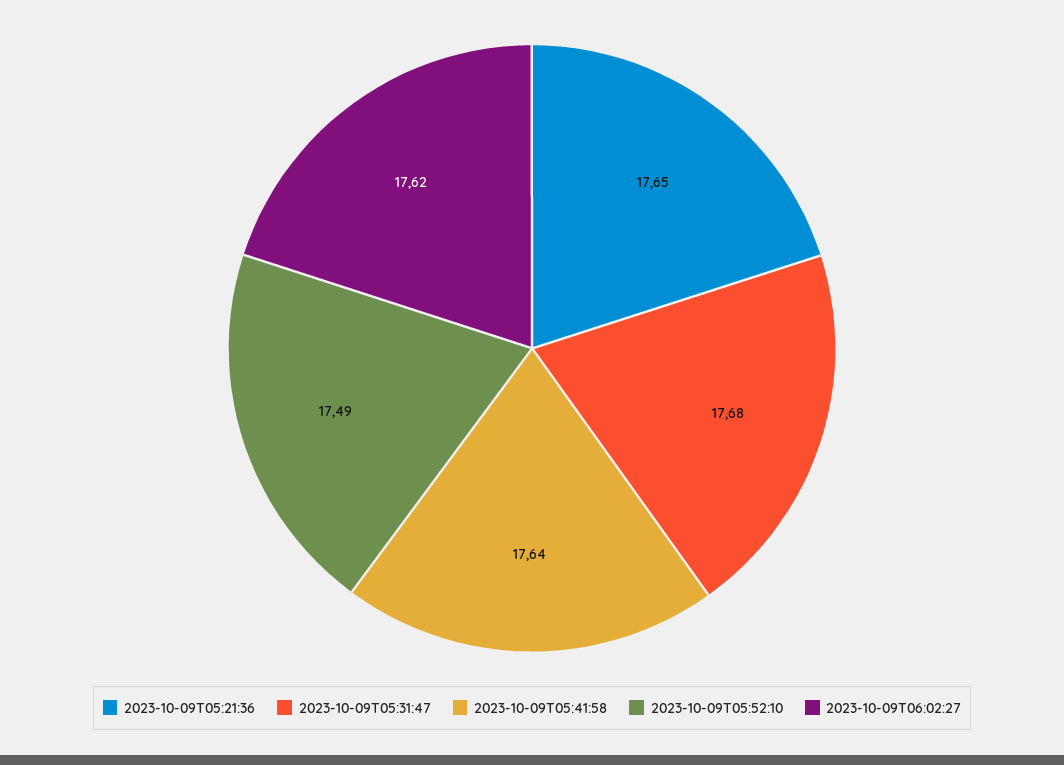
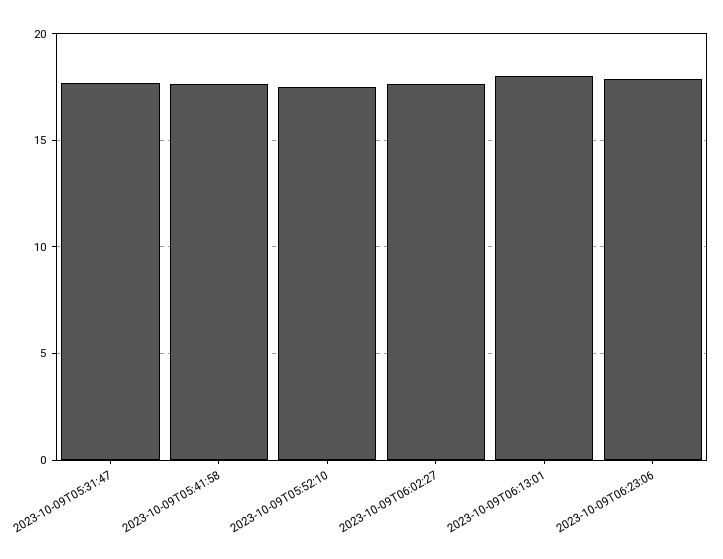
2023-10-09T05:21:36: 17.65 -> none
2023-10-09T06:13:01: none -> 18
2023-10-09T06:23:06: none -> 18

